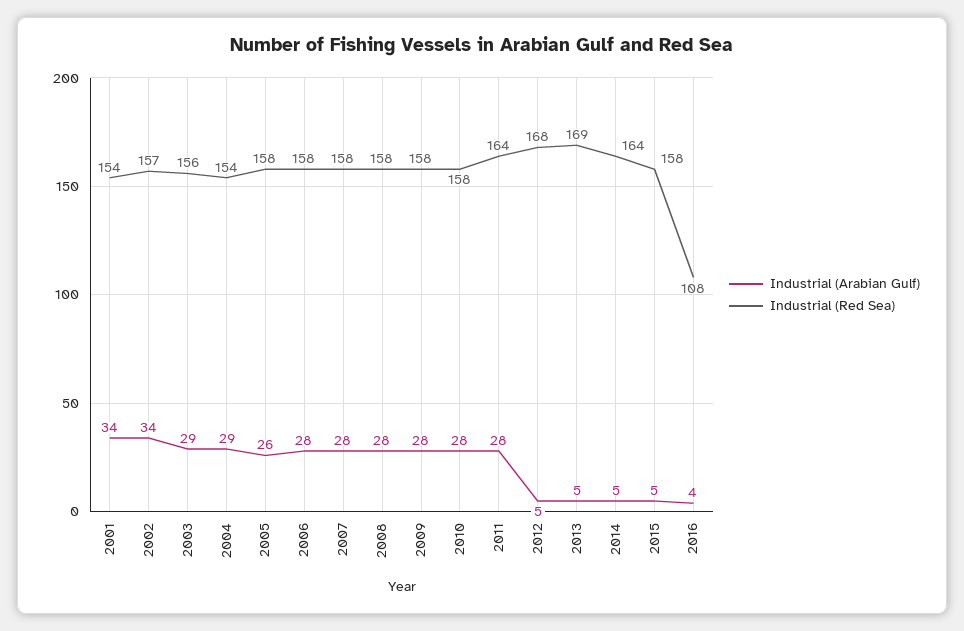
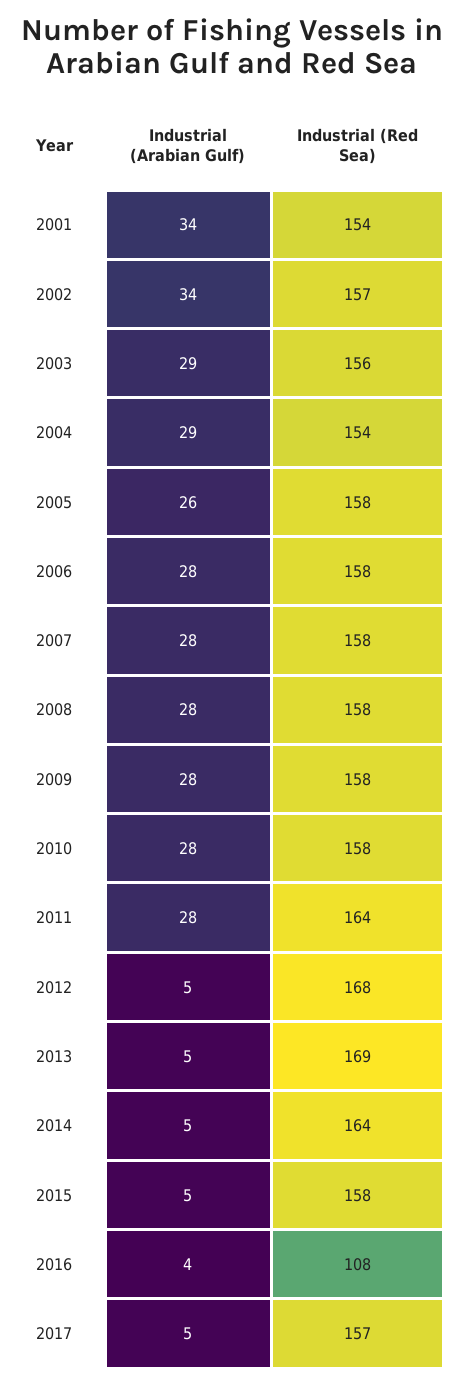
Industrial (Arabian Gulf), 2017: none -> 5
Industrial (Red Sea), 2017: none -> 157

